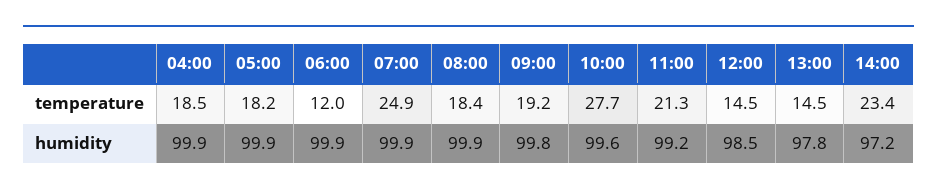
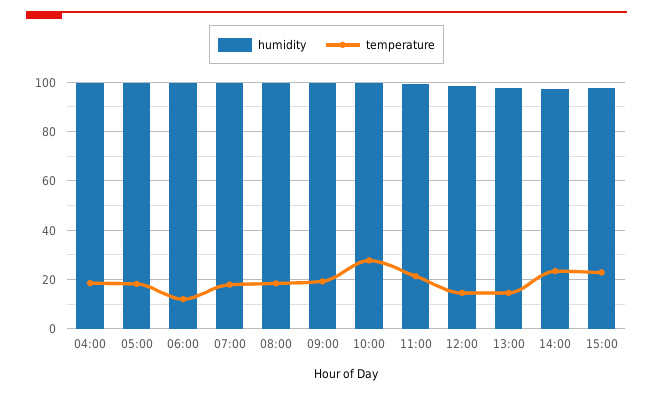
temperature, 07:00: 24.9 -> 17.5
humidity, 15:00: none -> 97.5
temperature, 15:00: none -> 22.5

